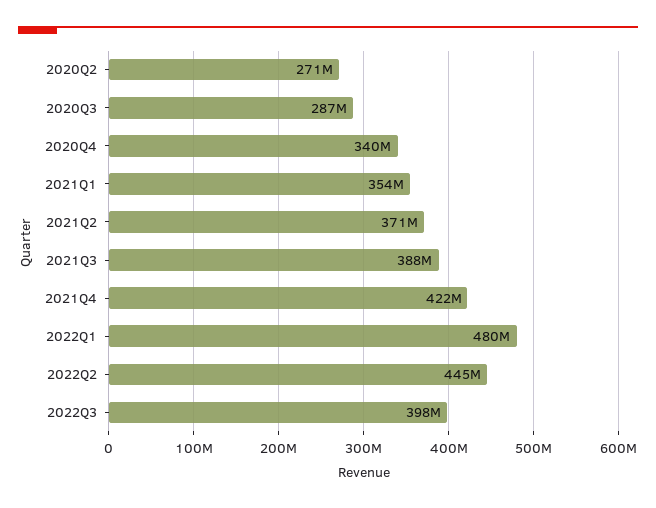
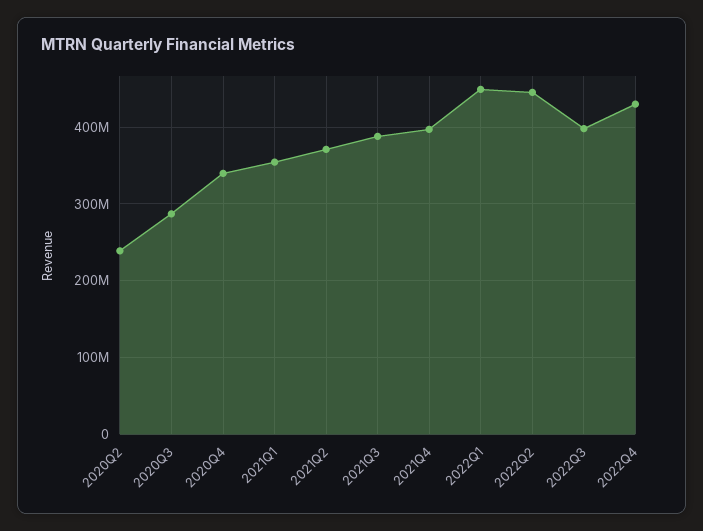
2020Q2: 271000000 -> 240000000
2021Q4: 422000000 -> 400000000
2022Q1: 480000000 -> 450000000
2022Q4: none -> 430000000

